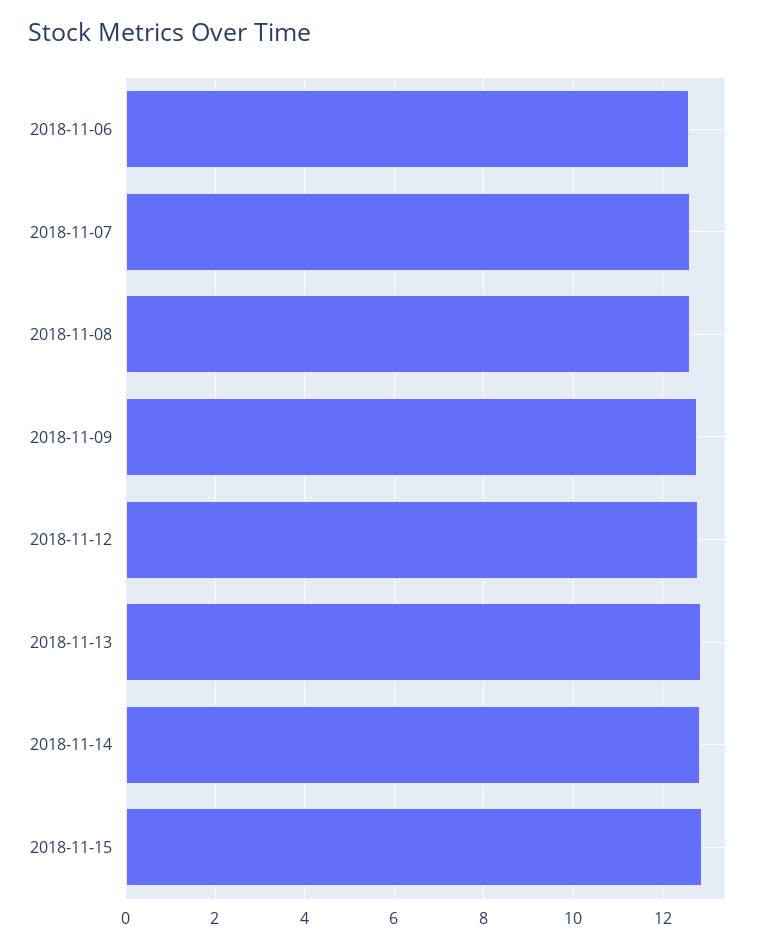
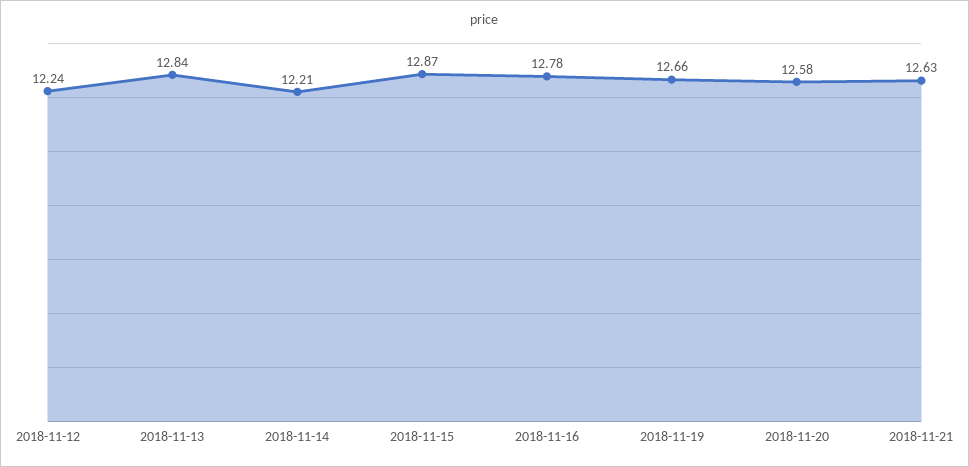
2018-11-06: 12.6 -> none
2018-11-07: 12.6 -> none
2018-11-08: 12.6 -> none
2018-11-09: 12.8 -> none
2018-11-12: 12.8 -> 12.24
2018-11-14: 12.8 -> 12.21
2018-11-16: none -> 12.78
2018-11-19: none -> 12.66
2018-11-20: none -> 12.58
2018-11-21: none -> 12.63

